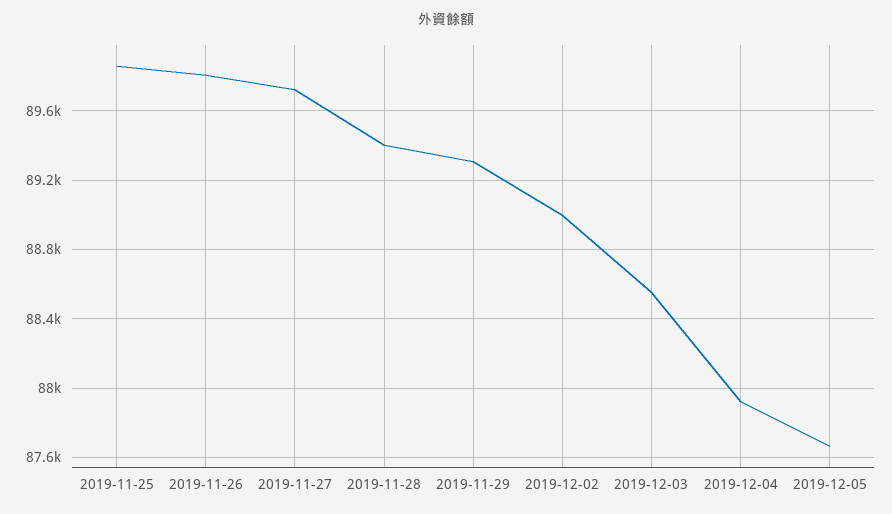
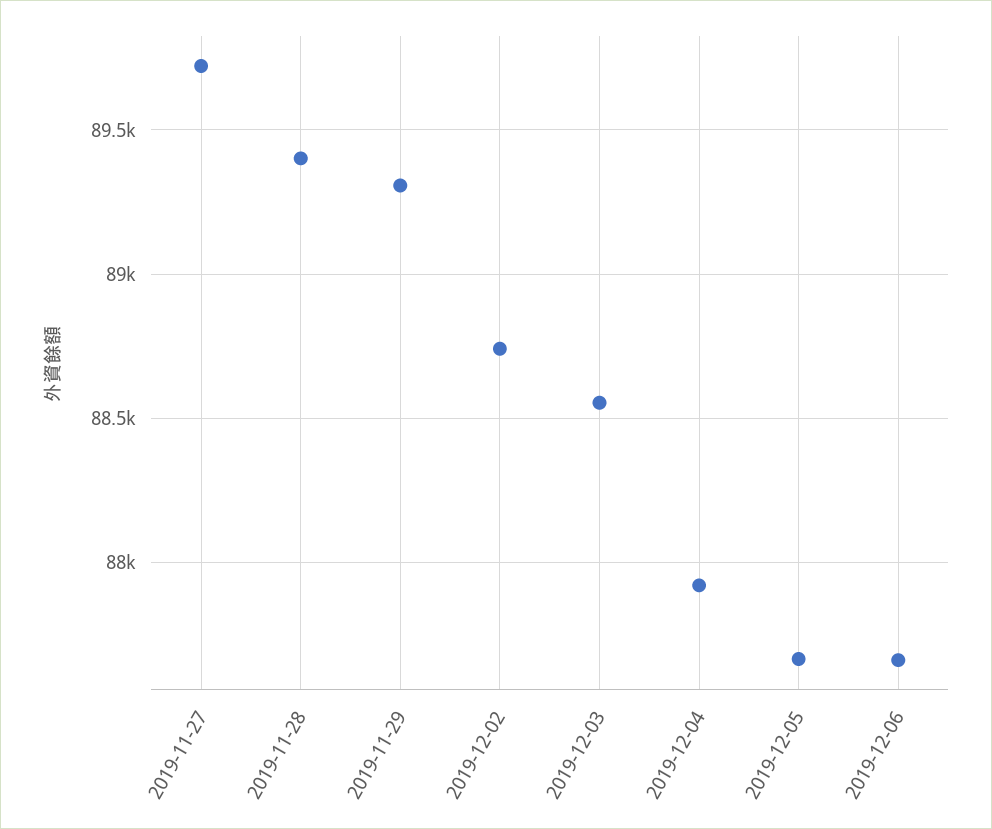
2019-11-25: 89850 -> none
2019-11-26: 89800 -> none
2019-12-02: 89000 -> 88750
2019-12-06: none -> 87650

